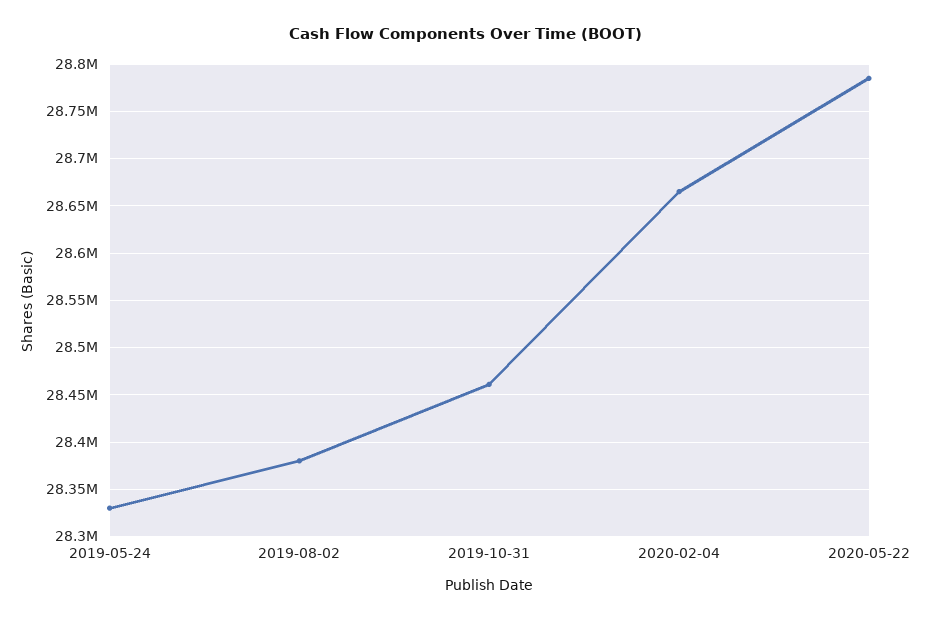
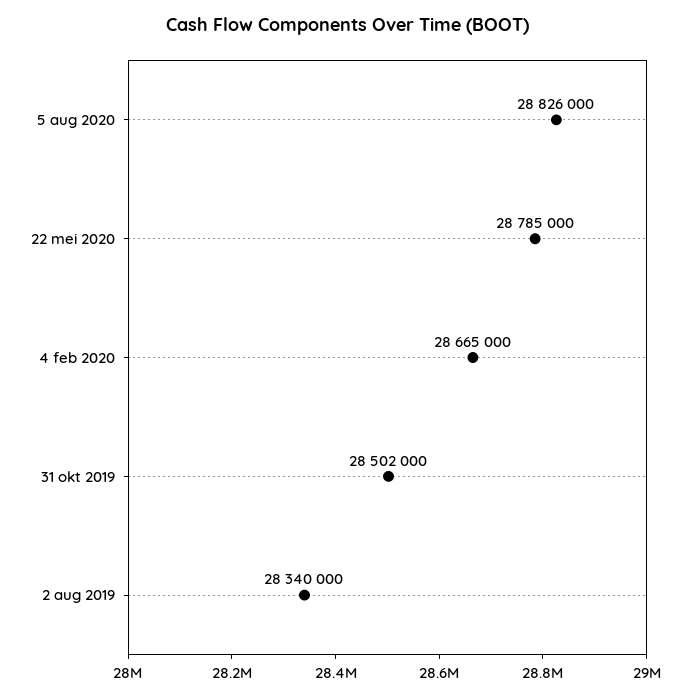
2019-05-24: 28330000 -> none
2019-08-02: 28380000 -> 28340000
2019-10-31: 28460000 -> 28502000
5 aug 2020: none -> 28826000

